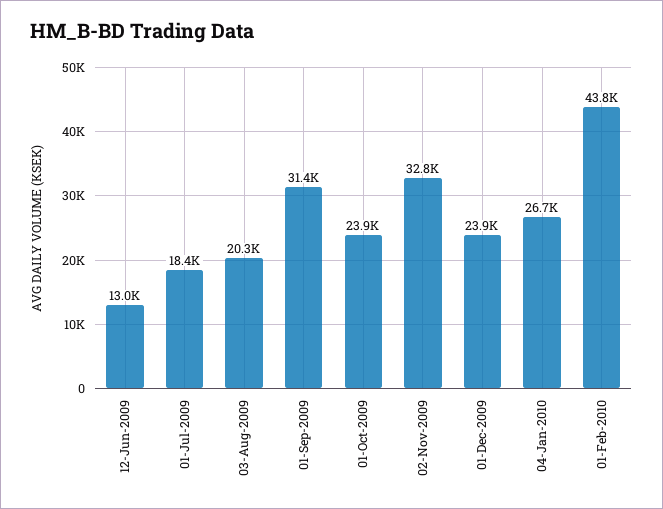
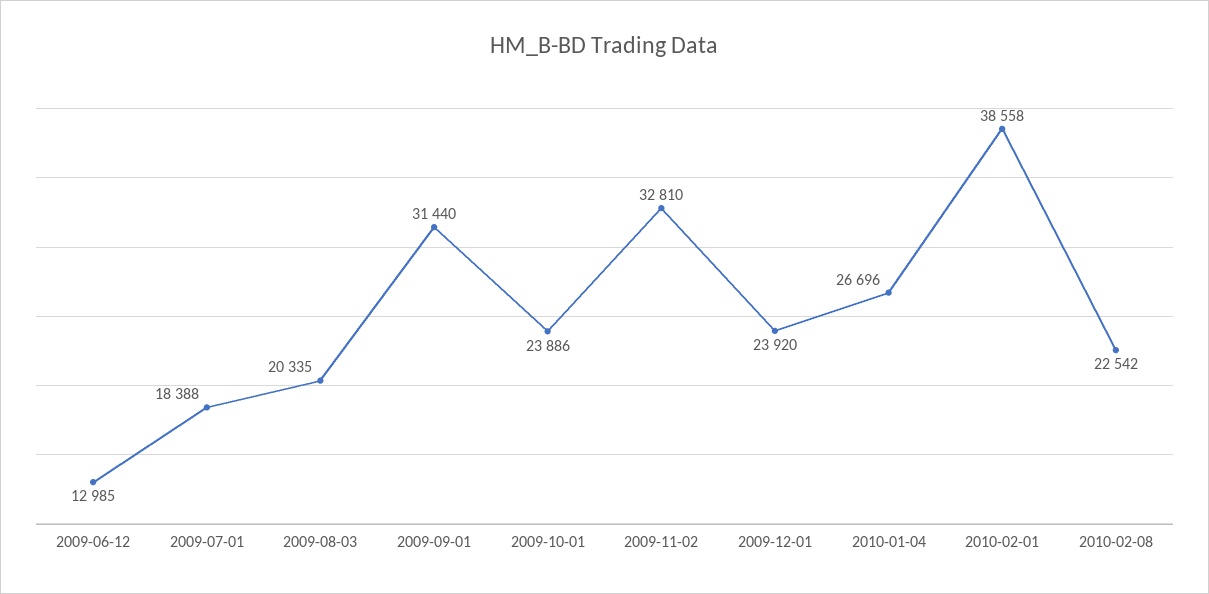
01-Feb-2010: 43800 -> 38558
2010-02-08: none -> 22542

